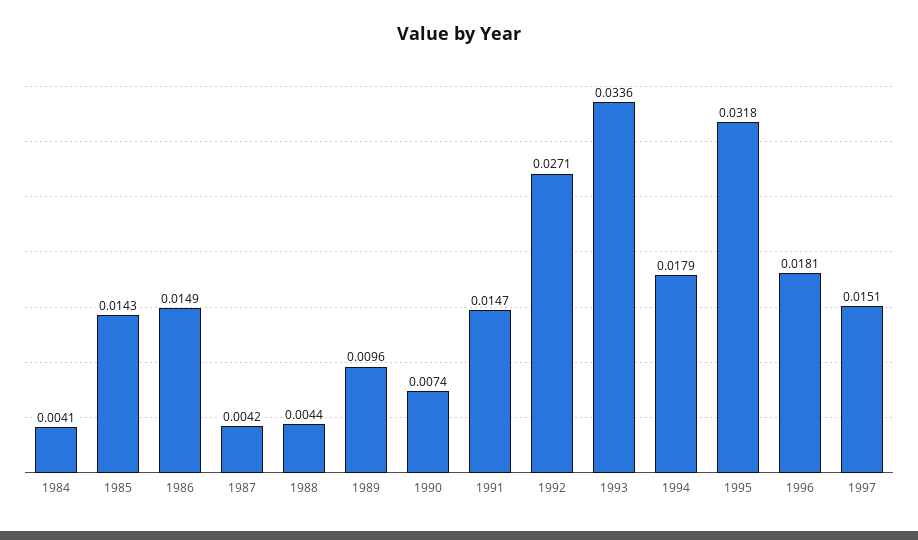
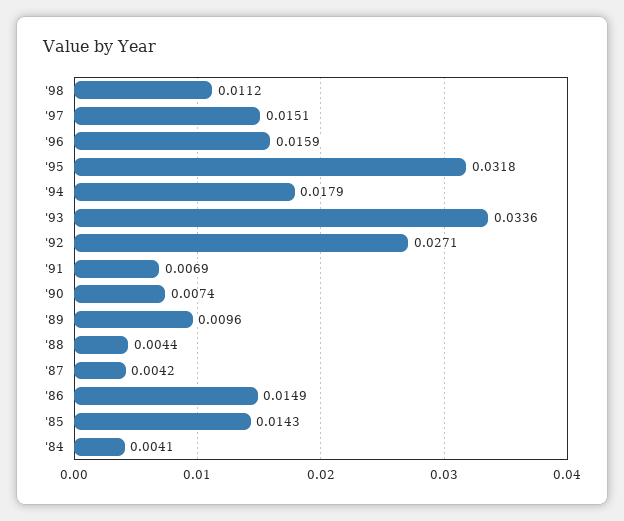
1991: 0.0147 -> 0.0069
1996: 0.0181 -> 0.0159
'98: none -> 0.0112

